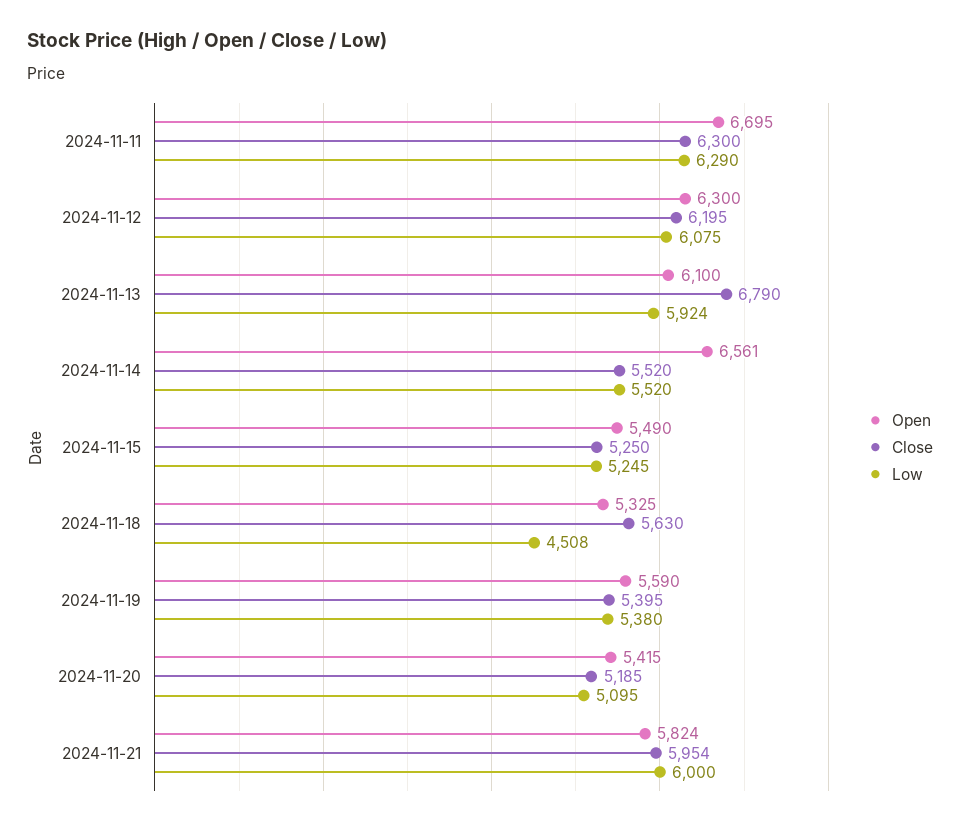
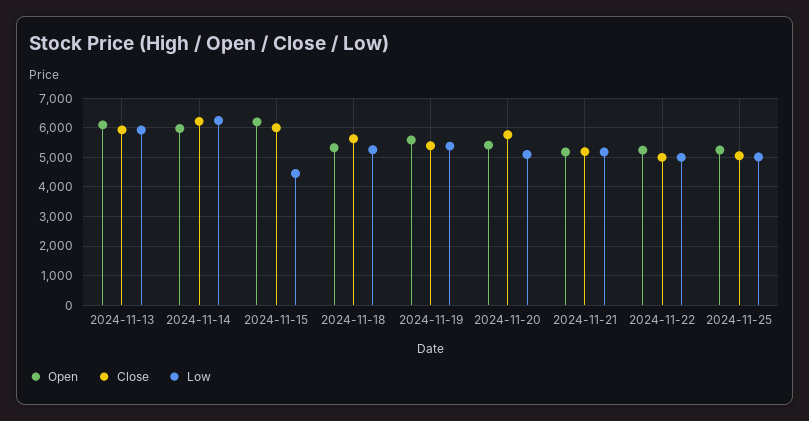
Open, 2024-11-11: 6695 -> none
Close, 2024-11-11: 6300 -> none
Low, 2024-11-11: 6290 -> none
Open, 2024-11-12: 6300 -> none
Close, 2024-11-12: 6195 -> none
Low, 2024-11-12: 6075 -> none
Close, 2024-11-13: 6790 -> 6000
Open, 2024-11-14: 6561 -> 6000
Close, 2024-11-14: 5520 -> 6250
Low, 2024-11-14: 5520 -> 6250
Open, 2024-11-15: 5490 -> 6250
Close, 2024-11-15: 5250 -> 6000
Low, 2024-11-15: 5245 -> 4500
Low, 2024-11-18: 4508 -> 5250
Close, 2024-11-20: 5185 -> 5750
Open, 2024-11-21: 5824 -> 5250
Close, 2024-11-21: 5954 -> 5250
Low, 2024-11-21: 6000 -> 5250
Open, 2024-11-22: none -> 5250
Close, 2024-11-22: none -> 5000
Low, 2024-11-22: none -> 5000
Open, 2024-11-25: none -> 5250
Close, 2024-11-25: none -> 5000
Low, 2024-11-25: none -> 5000

